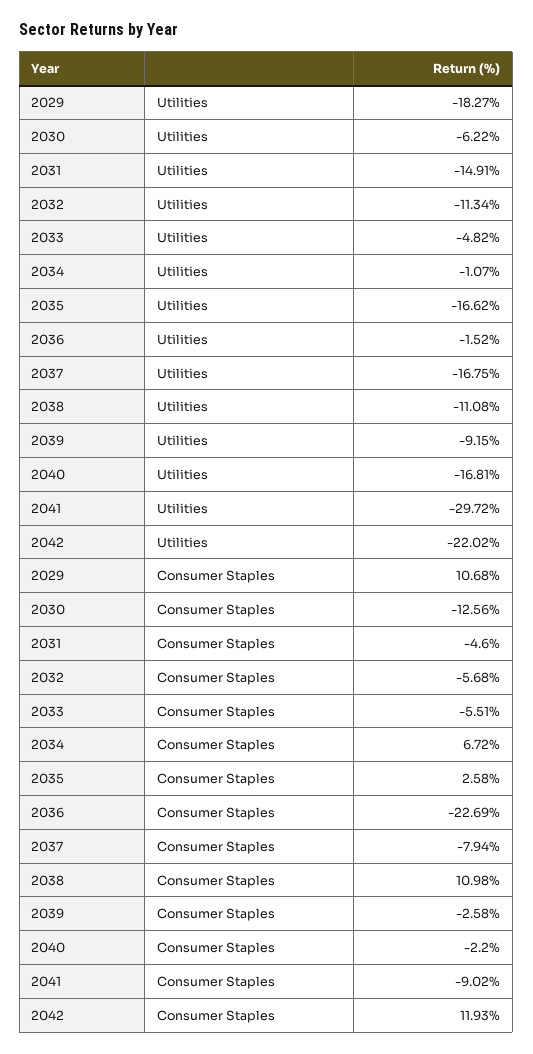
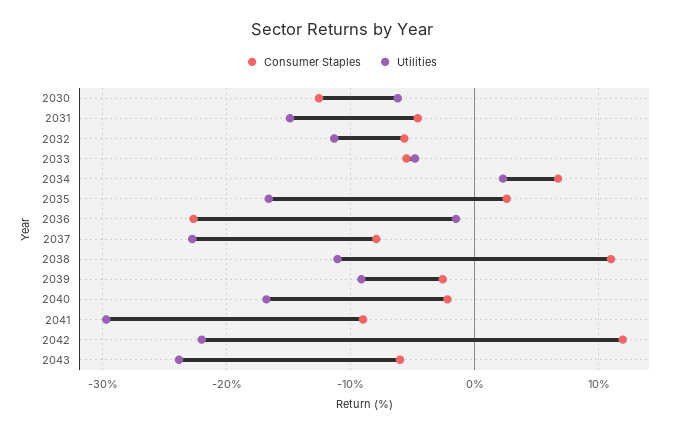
Utilities, 2029: -18.27 -> none
Utilities, 2034: -1.07 -> 2
Utilities, 2037: -16.75 -> -23
Consumer Staples, 2029: 10.68 -> none
Consumer Staples, 2043: none -> -6
Utilities, 2043: none -> -24

